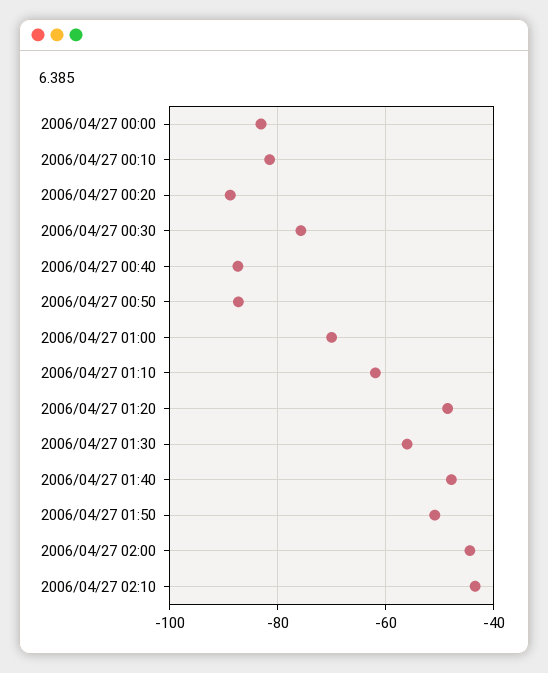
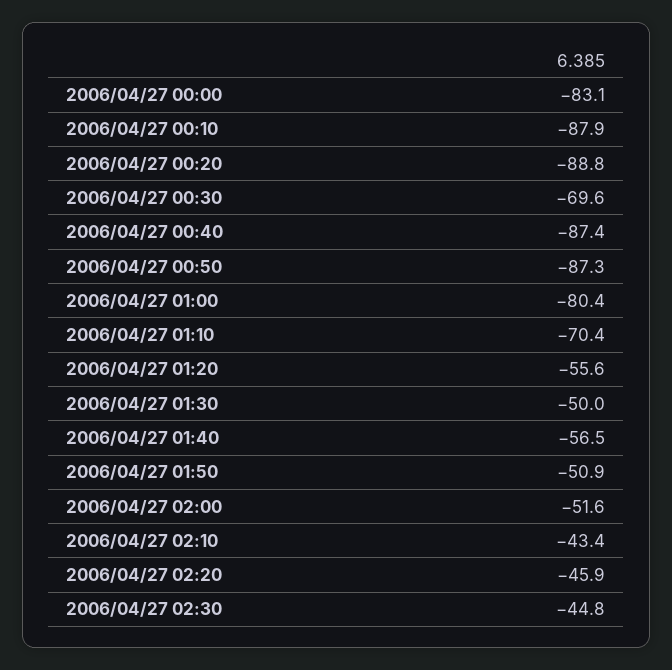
2006/04/27 00:10: -82 -> -87.9
2006/04/27 00:30: -76 -> -69.6
2006/04/27 01:00: -70 -> -80.4
2006/04/27 01:10: -62 -> -70.4
2006/04/27 01:20: -48 -> -55.6
2006/04/27 01:30: -56 -> -50
2006/04/27 01:40: -48 -> -56.5
2006/04/27 02:00: -44 -> -51.6
2006/04/27 02:20: none -> -45.9
2006/04/27 02:30: none -> -44.8

